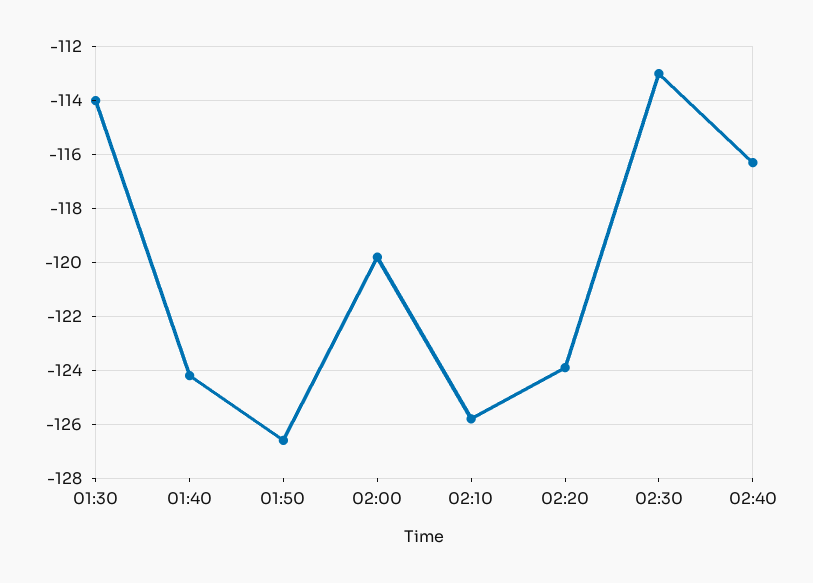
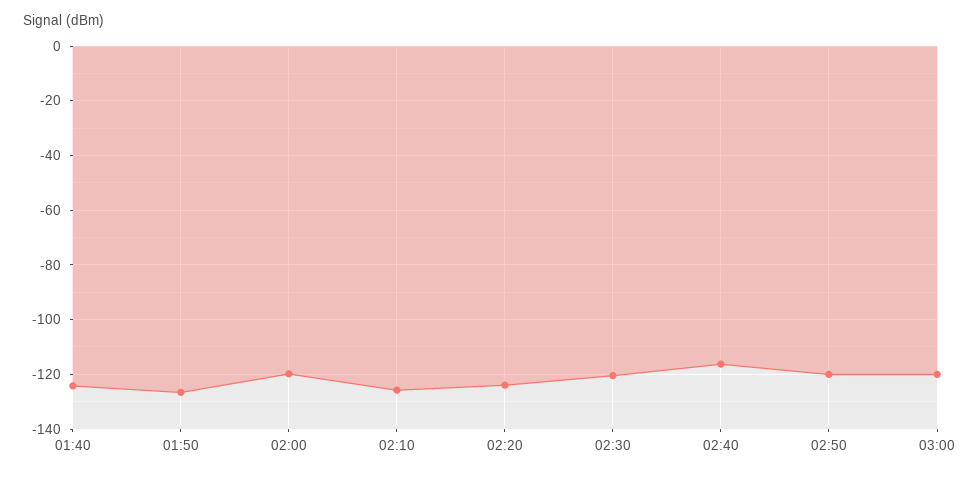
01:30: -114 -> none
02:30: -113 -> -120
02:50: none -> -120
03:00: none -> -120

